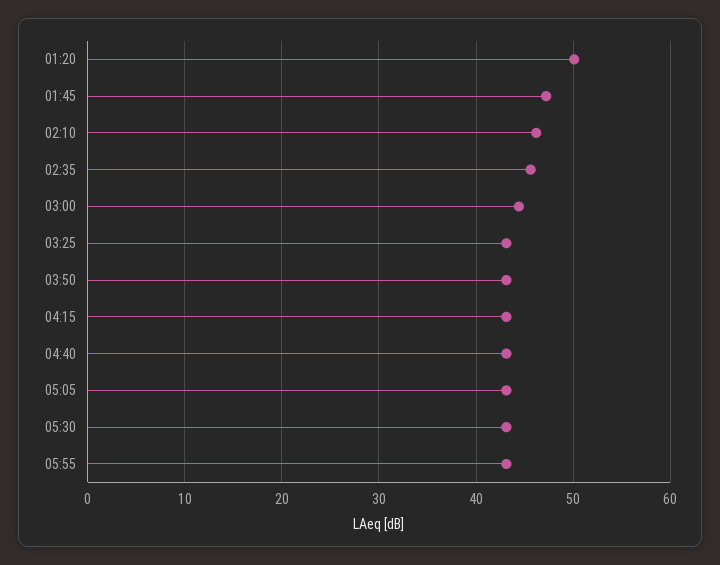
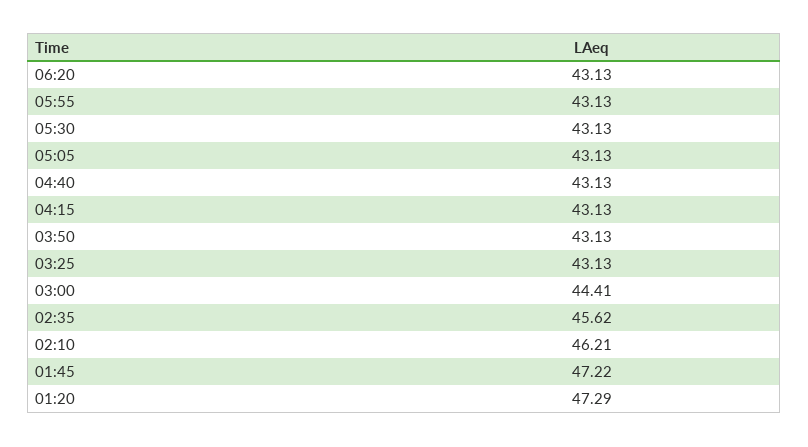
01:20: 50 -> 47.29
06:20: none -> 43.13

